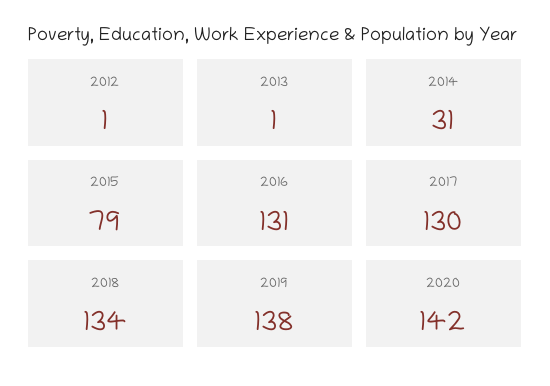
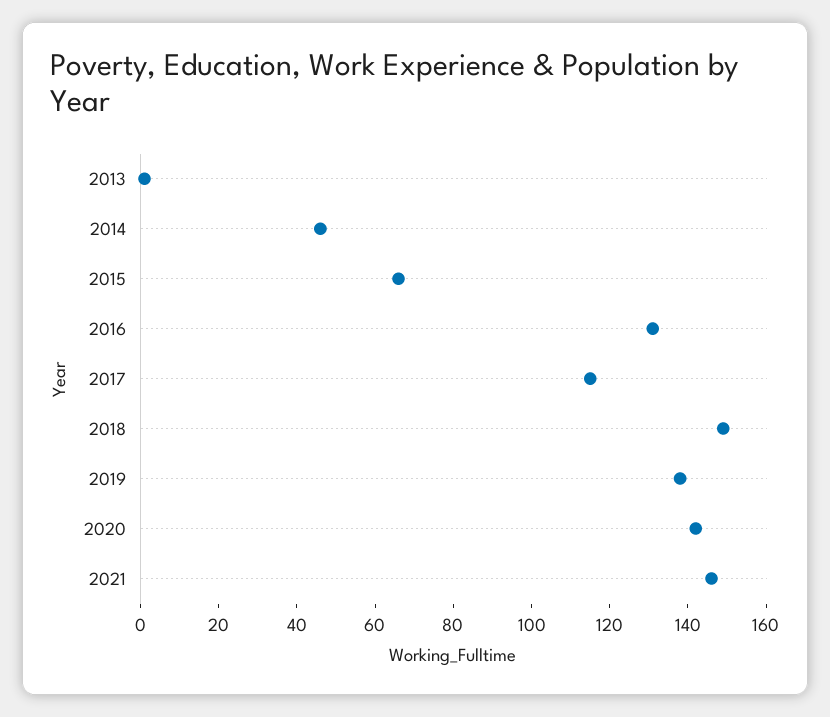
2012: 1 -> none
2014: 31 -> 45
2015: 79 -> 65
2017: 130 -> 115
2018: 134 -> 150
2021: none -> 145

